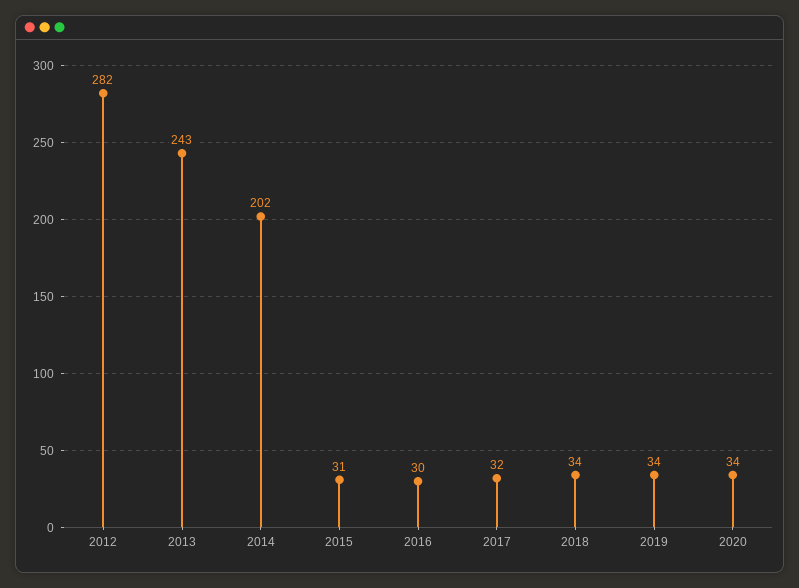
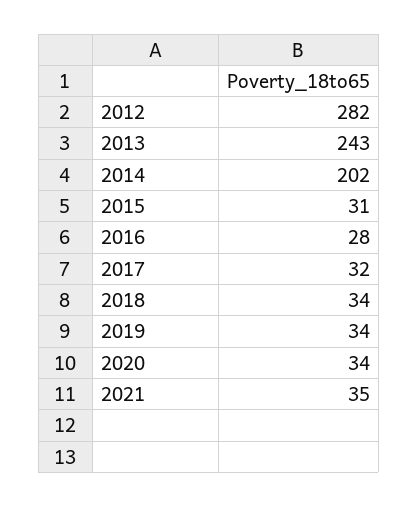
2016: 30 -> 28
2021: none -> 35

